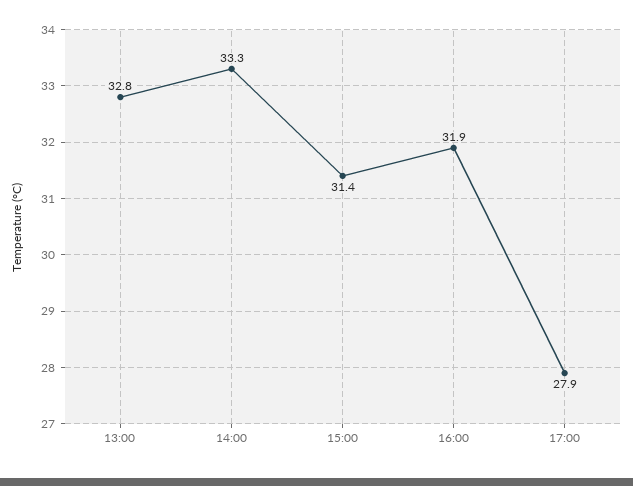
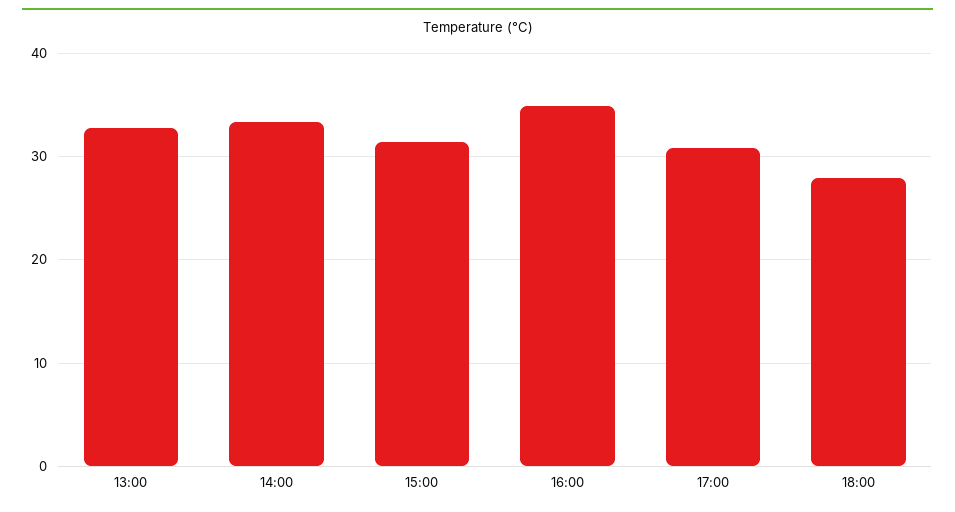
16:00: 31.9 -> 35
17:00: 27.9 -> 31
18:00: none -> 28

